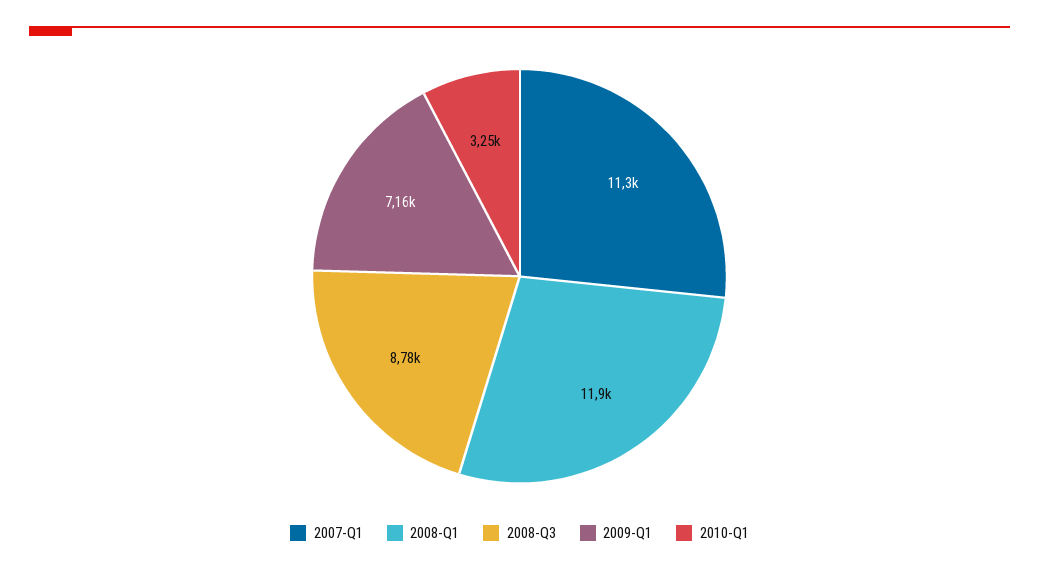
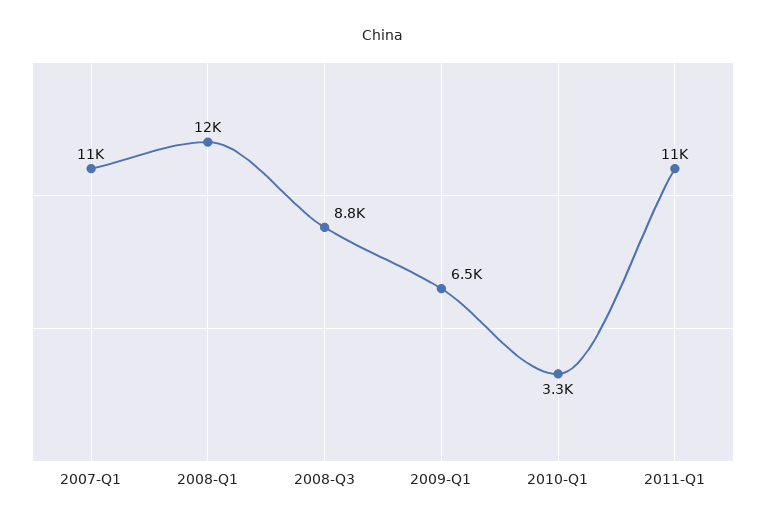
2009-Q1: 7160 -> 6500
2011-Q1: none -> 11000

